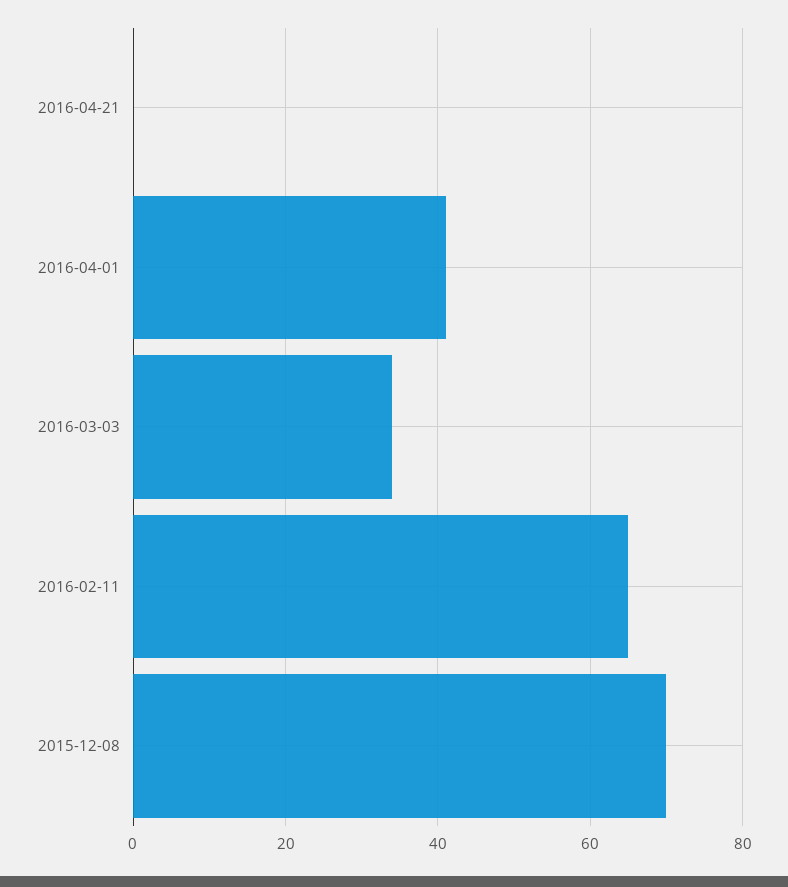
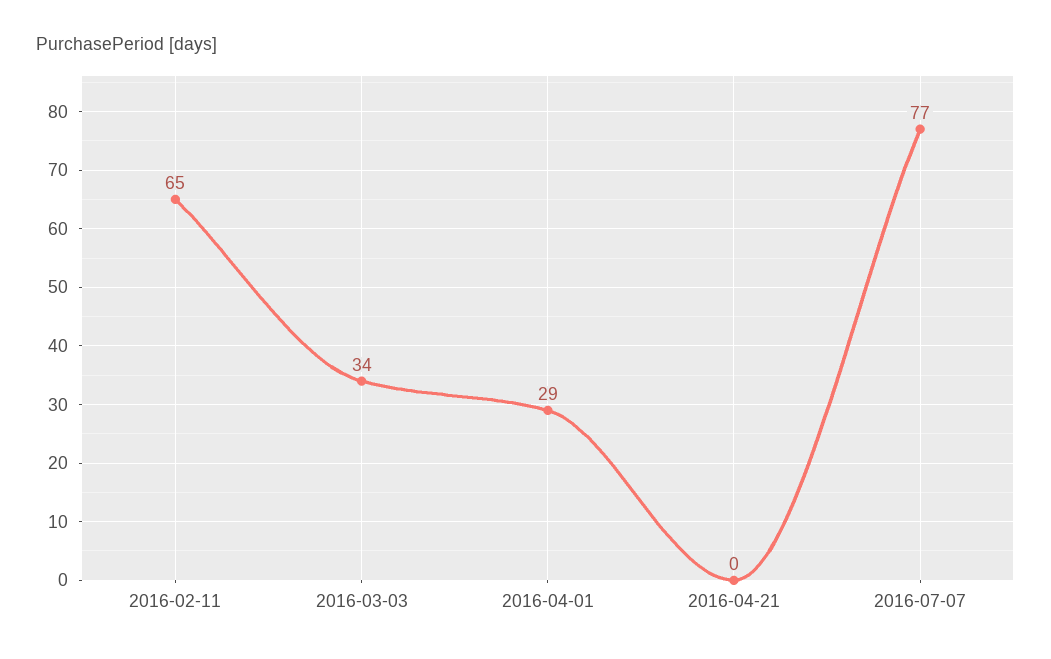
2016-04-01: 40 -> 29
2015-12-08: 70 -> none
2016-07-07: none -> 77

